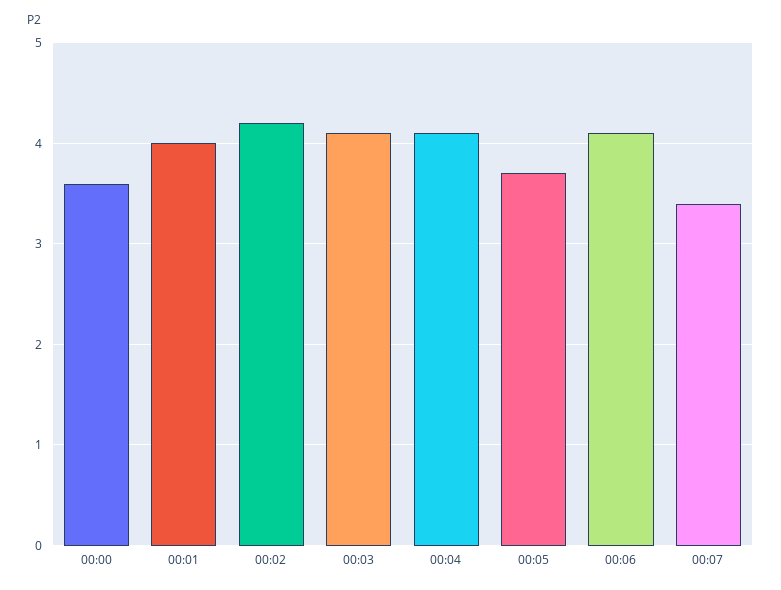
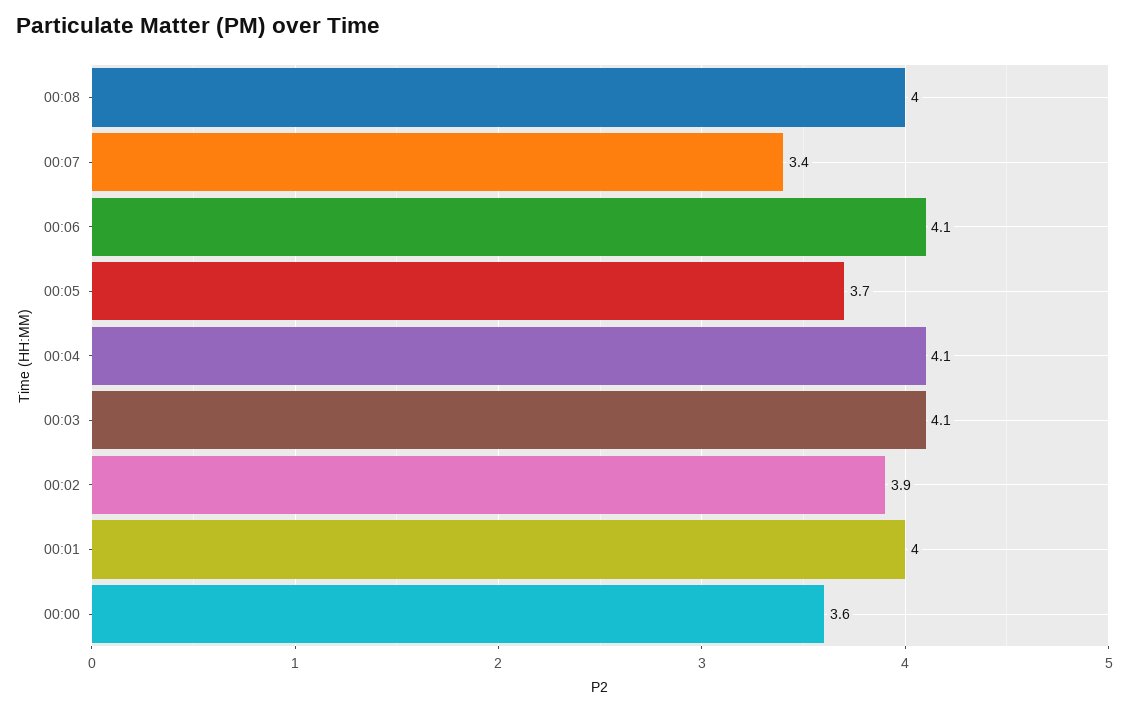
00:02: 4.2 -> 3.9
00:08: none -> 4

